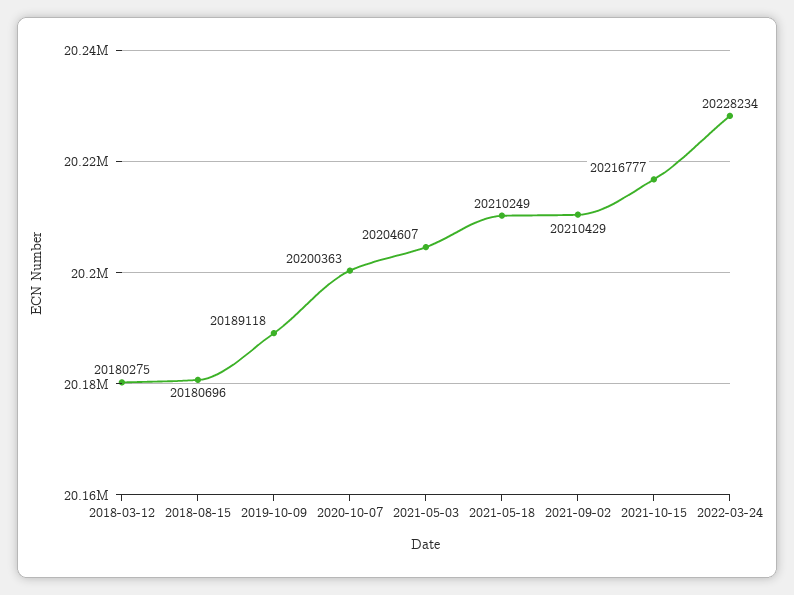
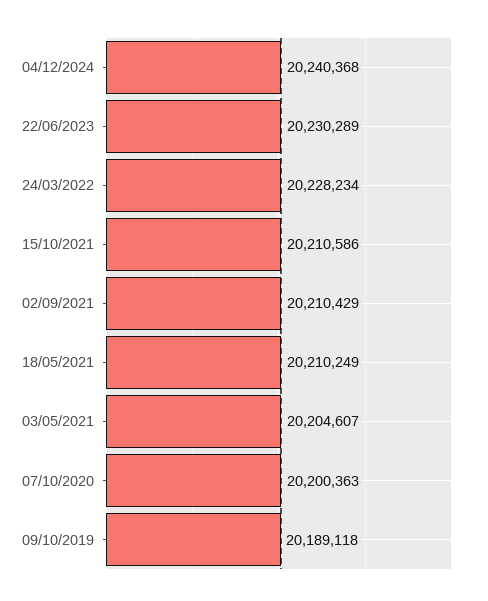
2018-03-12: 20180275 -> none
2018-08-15: 20180696 -> none
2021-10-15: 20216777 -> 20210586
04/12/2024: none -> 20240368
22/06/2023: none -> 20230289

